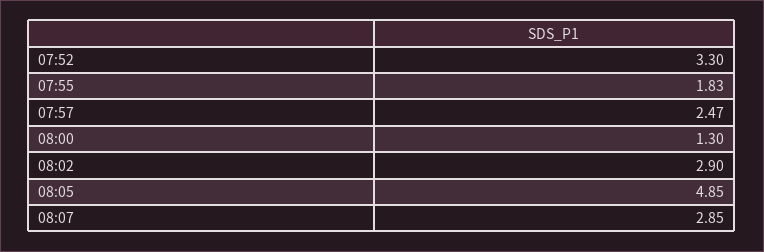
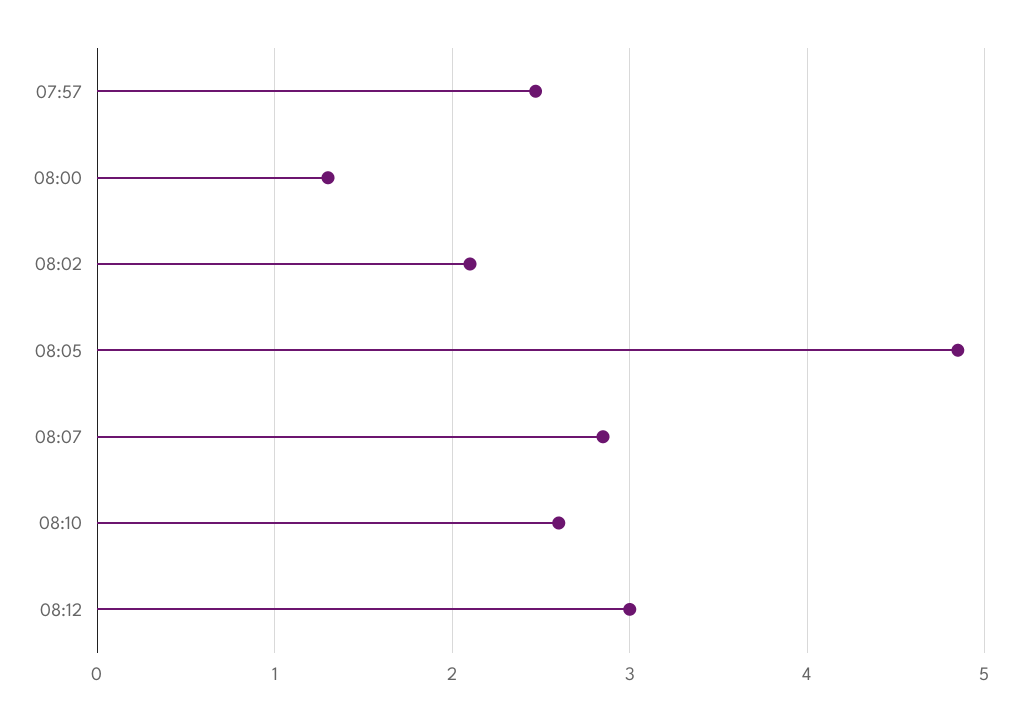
07:52: 3.3 -> none
07:55: 1.83 -> none
08:02: 2.9 -> 2.1
08:10: none -> 2.6
08:12: none -> 3

